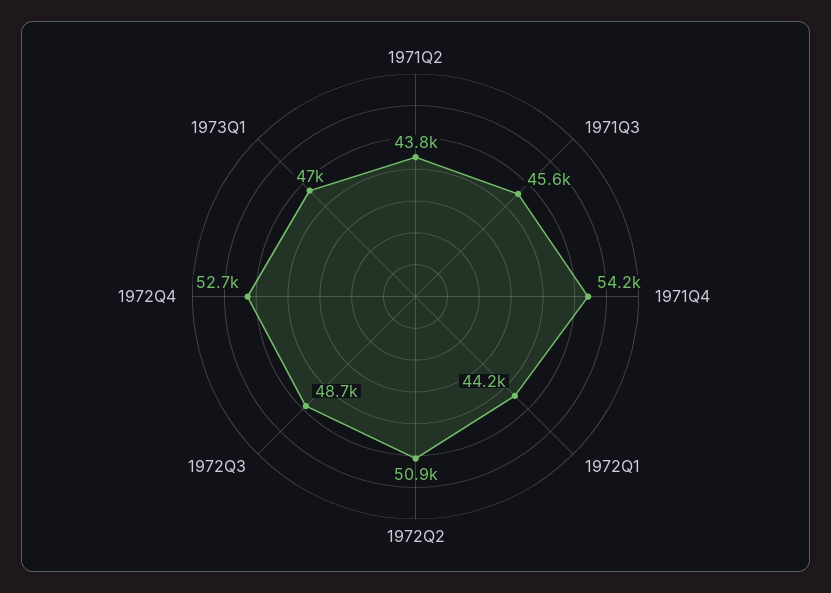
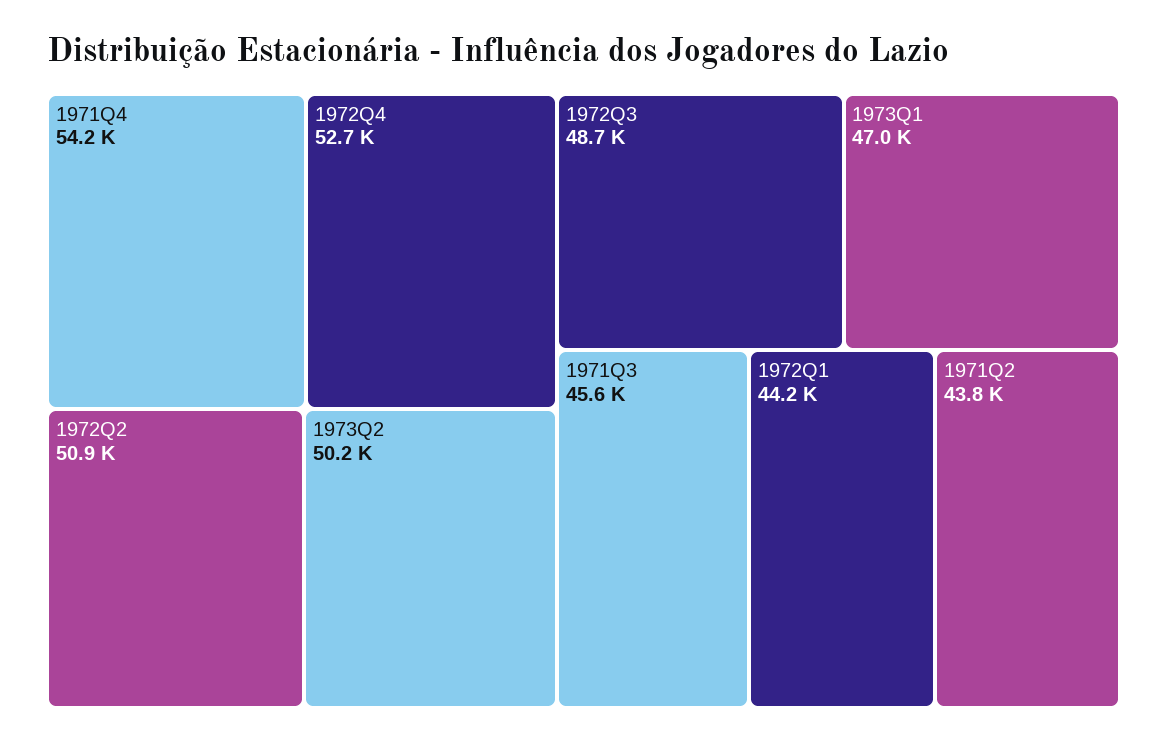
1973Q2: none -> 50200

